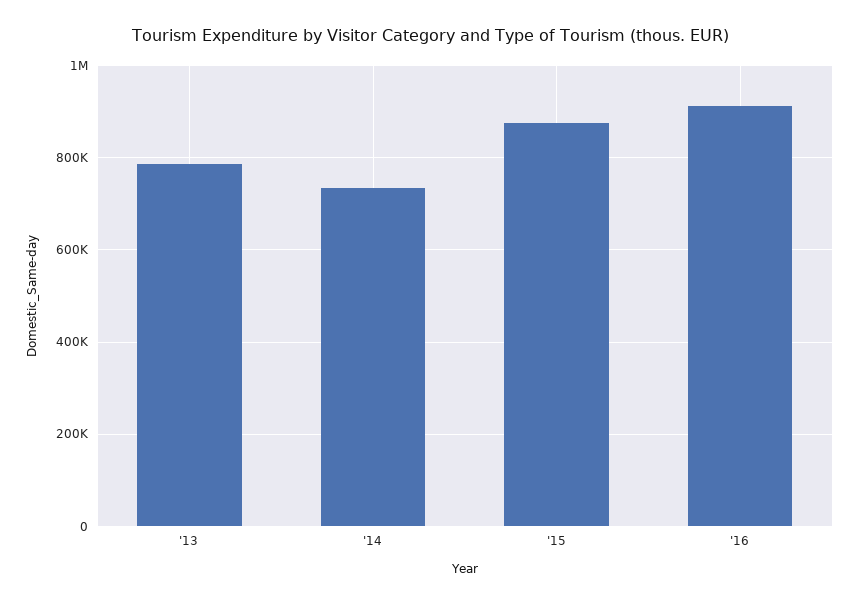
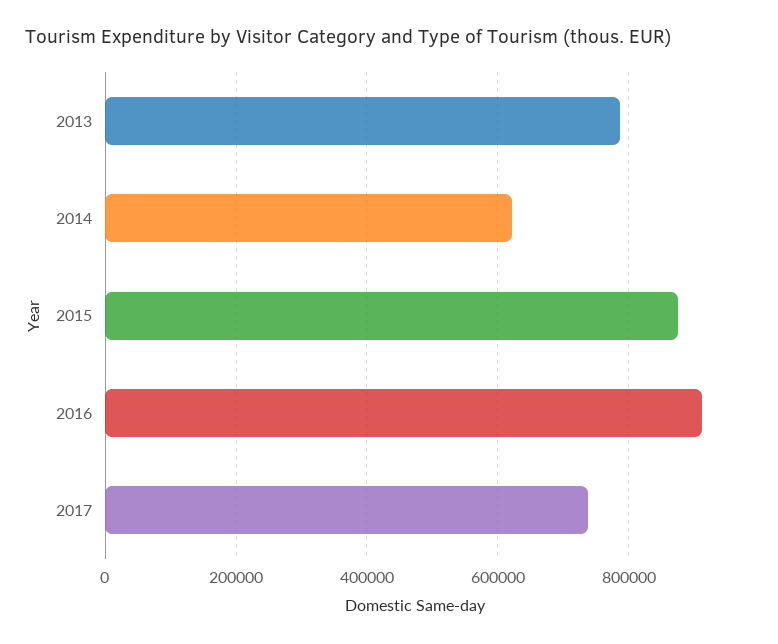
'14: 740000 -> 620000
2017: none -> 740000

